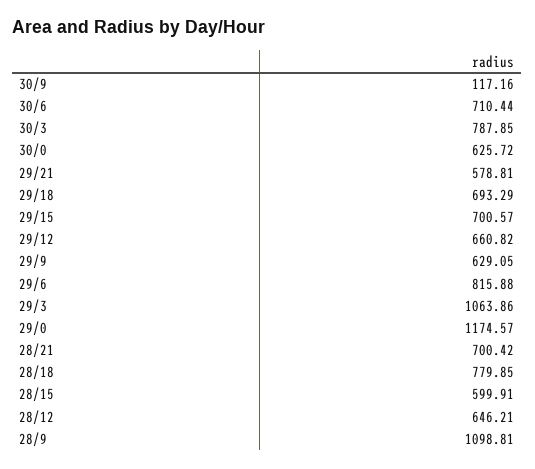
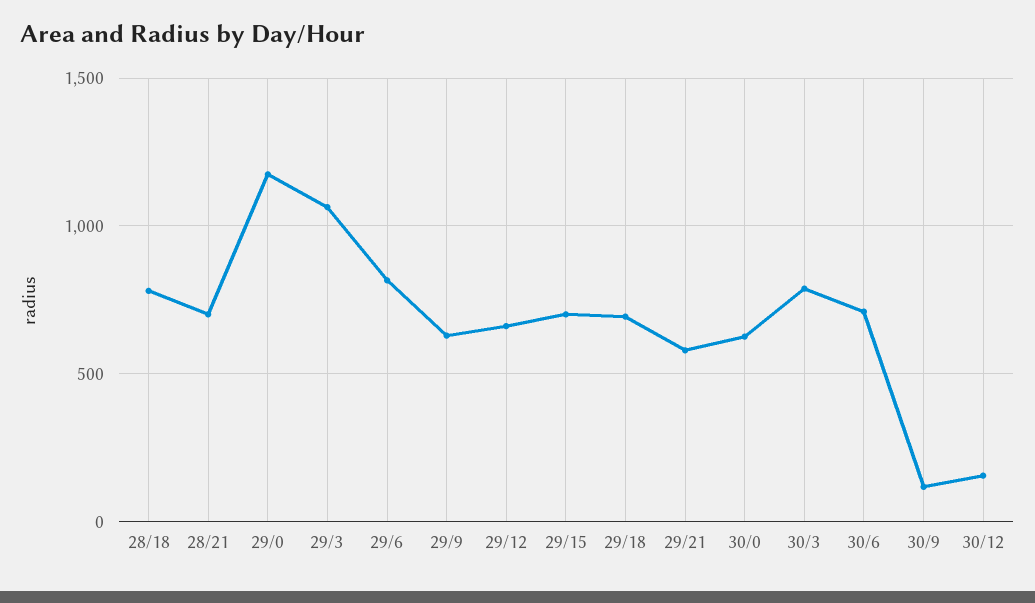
28/15: 599.91 -> none
28/12: 646.21 -> none
28/9: 1098.81 -> none
30/12: none -> 150

